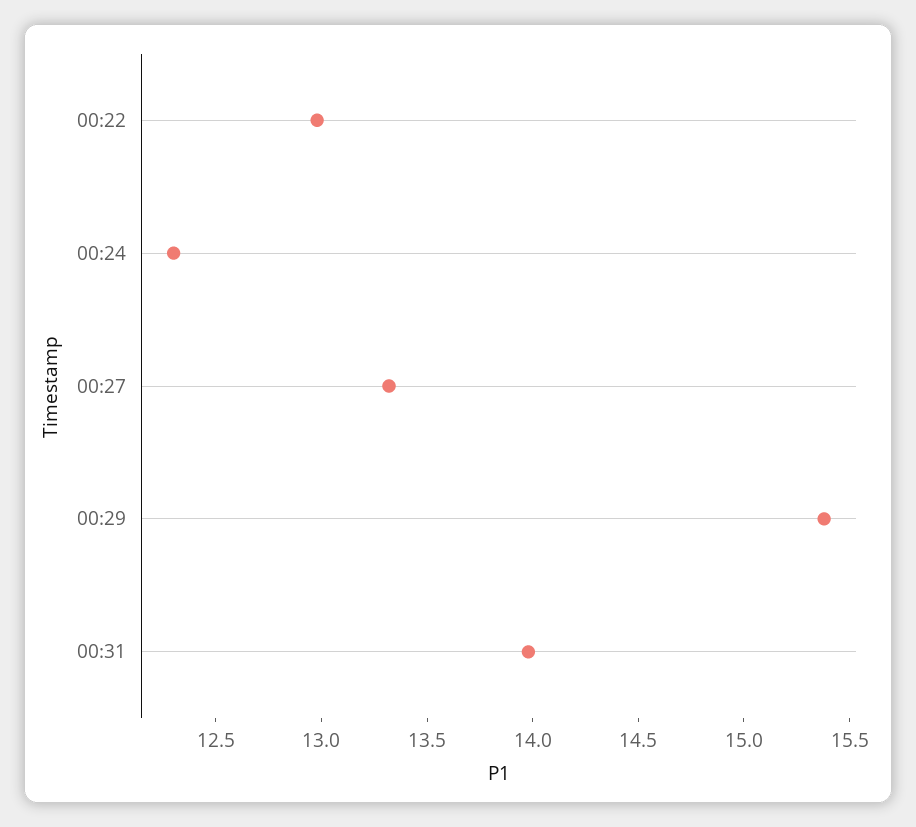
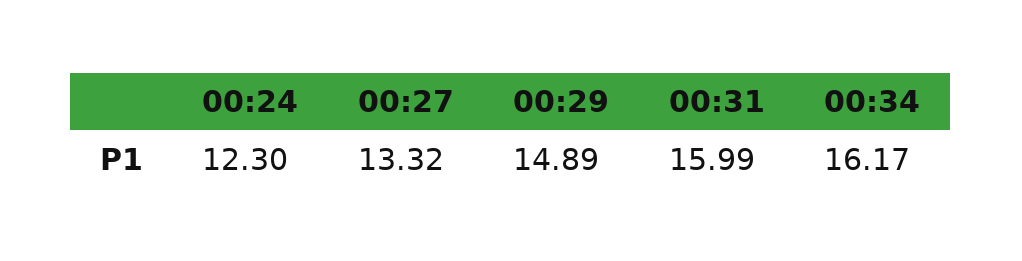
00:22: 13 -> none
00:29: 15.4 -> 14.89
00:31: 14 -> 15.99
00:34: none -> 16.17

